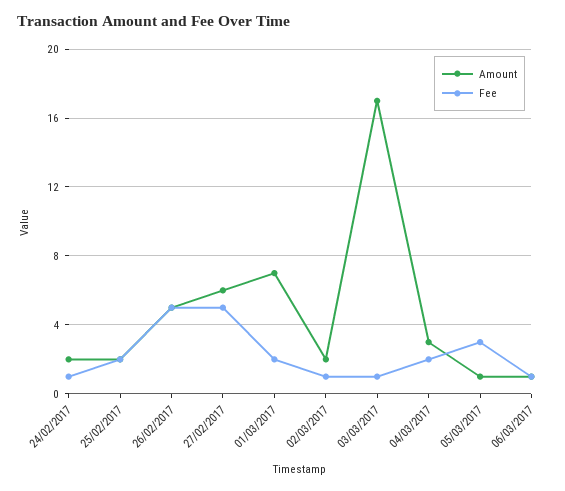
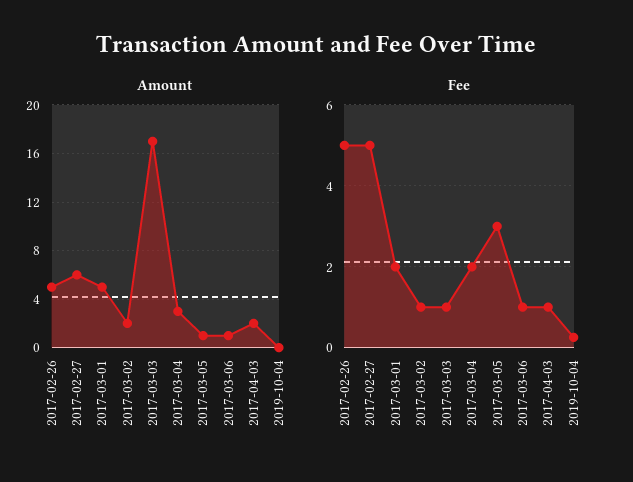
Amount, 24/02/2017: 2 -> none
Fee, 24/02/2017: 1 -> none
Amount, 25/02/2017: 2 -> none
Fee, 25/02/2017: 2 -> none
Amount, 01/03/2017: 7 -> 5
Amount, 2017-04-03: none -> 2
Amount, 2019-10-04: none -> 0
Fee, 2017-04-03: none -> 1
Fee, 2019-10-04: none -> 0.2

